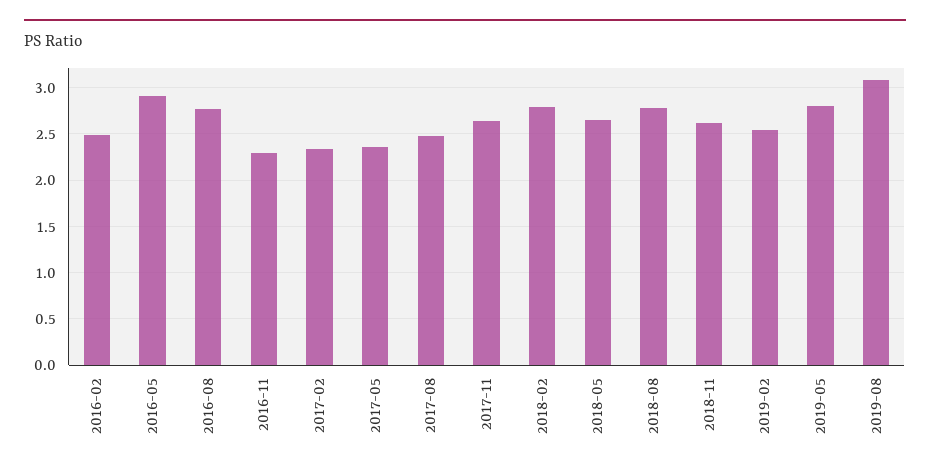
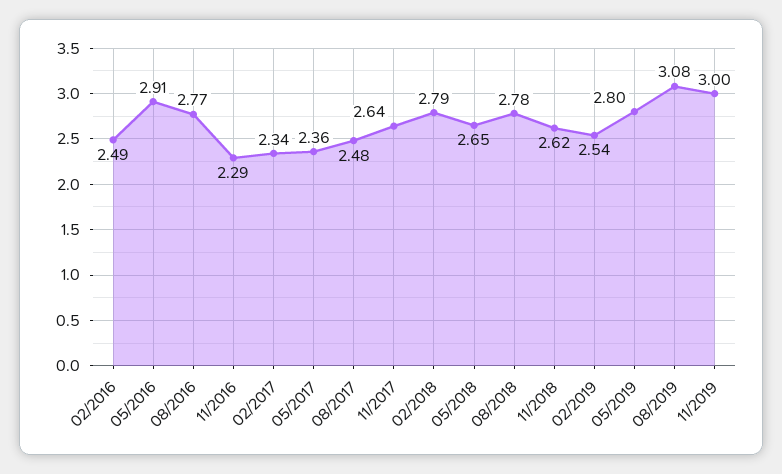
11/2019: none -> 3

